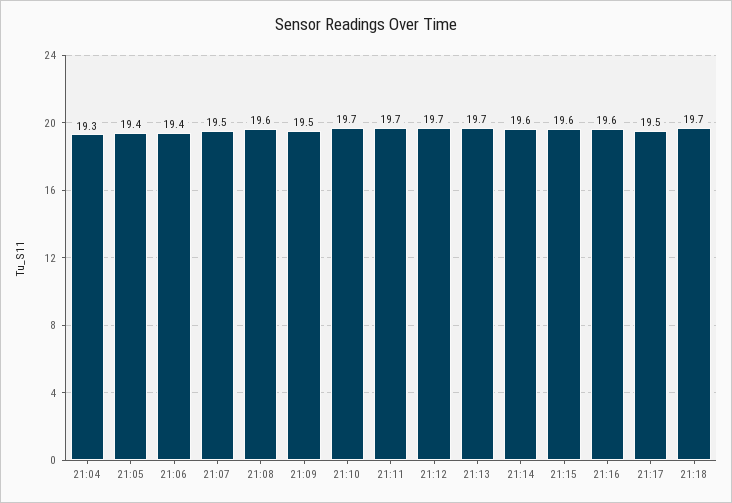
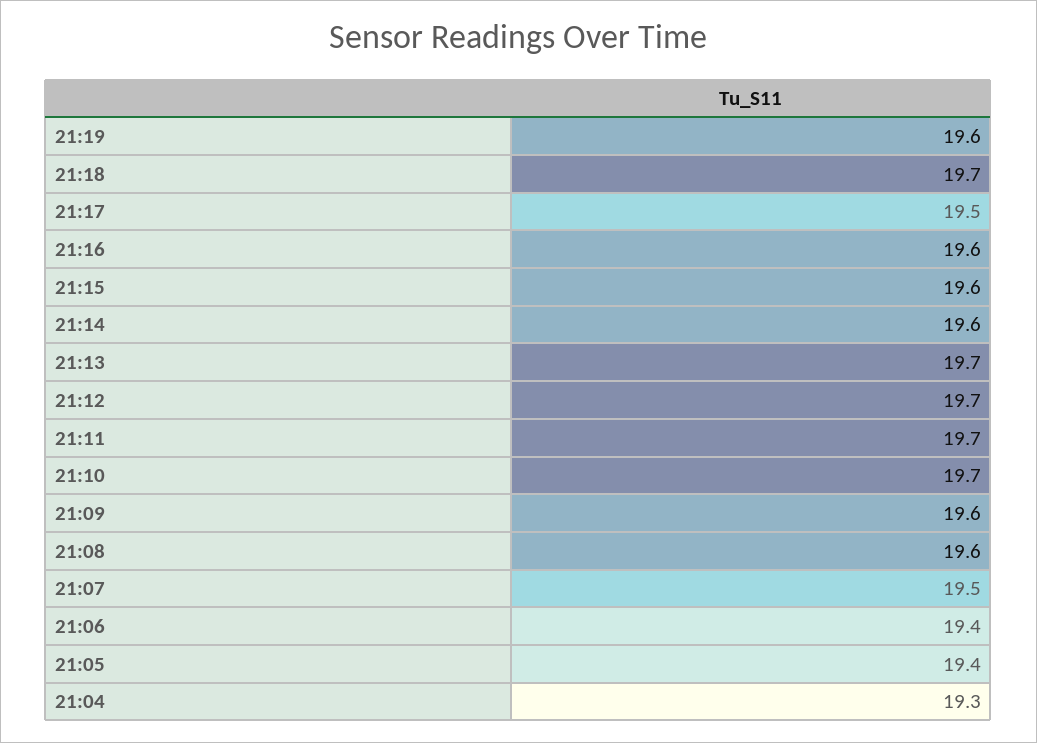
21:09: 19.5 -> 19.6
21:19: none -> 19.6

